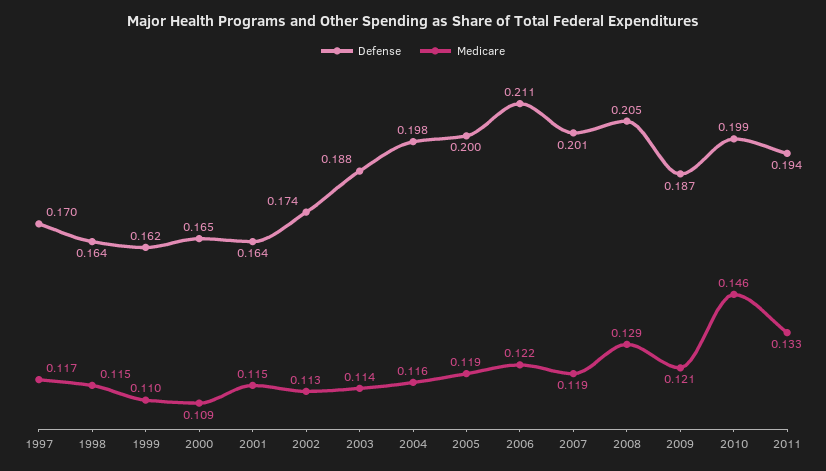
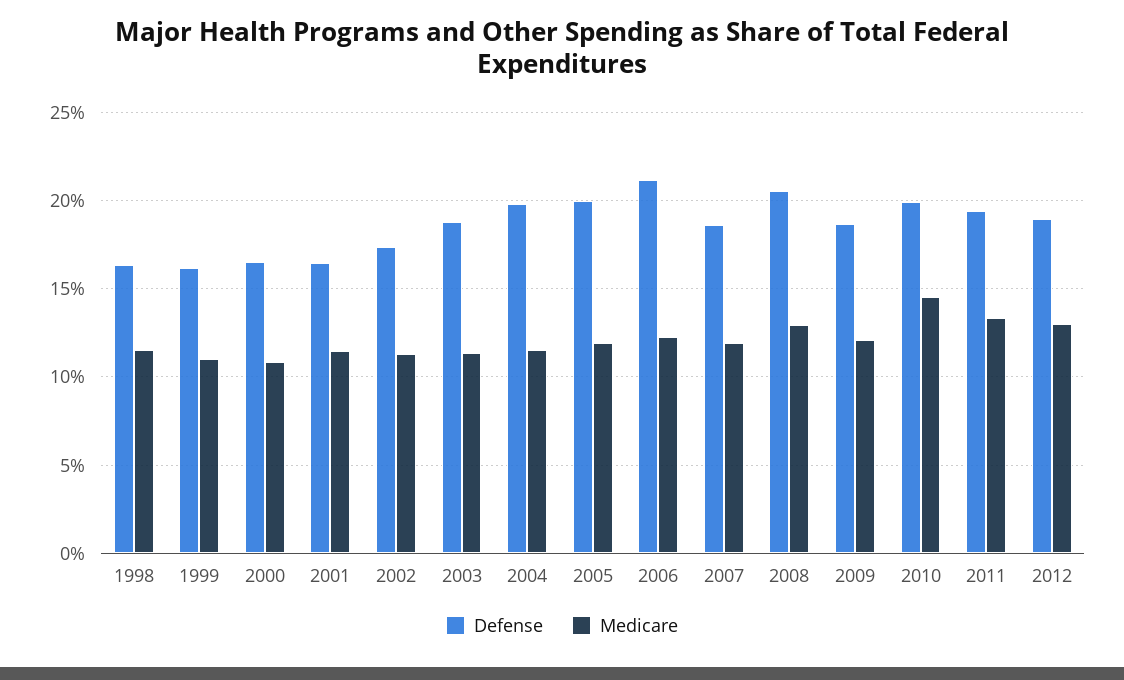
Defense, 1997: 0.17 -> none
Medicare, 1997: 0.117 -> none
Defense, 2007: 0.201 -> 0.185
Defense, 2012: none -> 0.19
Medicare, 2012: none -> 0.13

